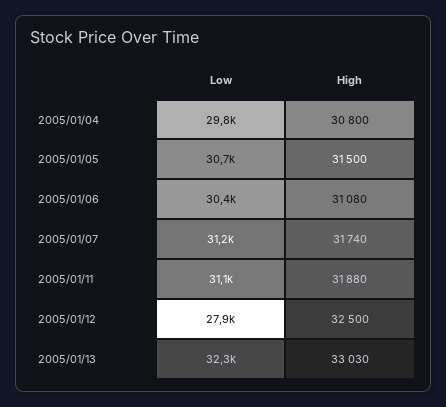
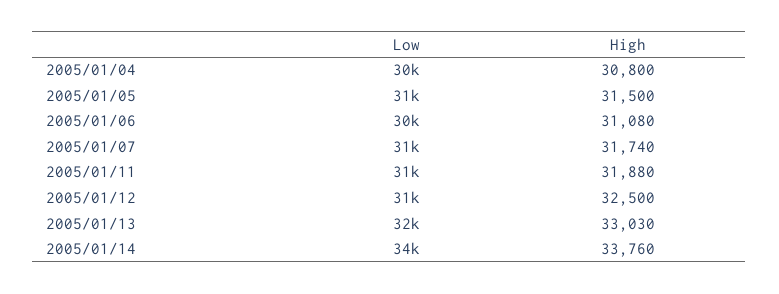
Low, 2005/01/12: 27900 -> 31000
Low, 2005/01/14: none -> 34000
High, 2005/01/14: none -> 33760

